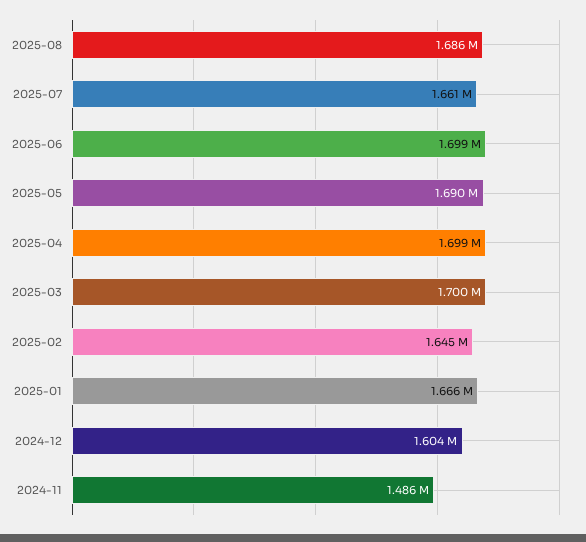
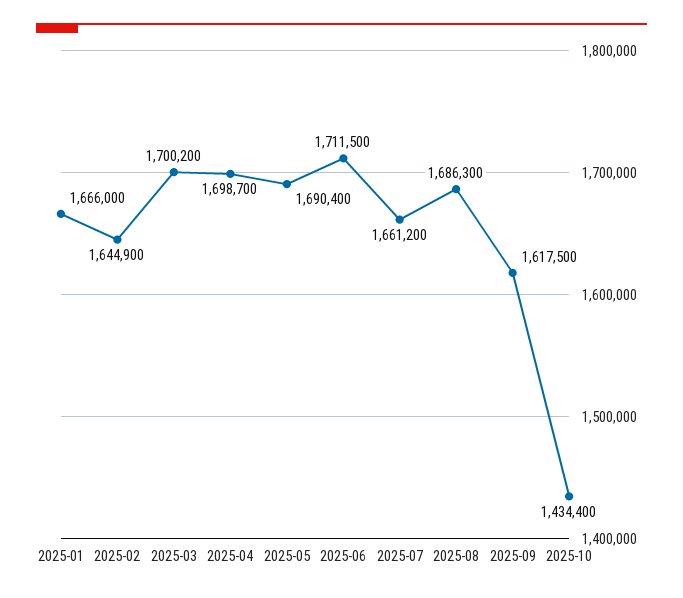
2025-06: 1699000 -> 1711500
2024-12: 1604000 -> none
2024-11: 1486000 -> none
2025-09: none -> 1617500
2025-10: none -> 1434400

